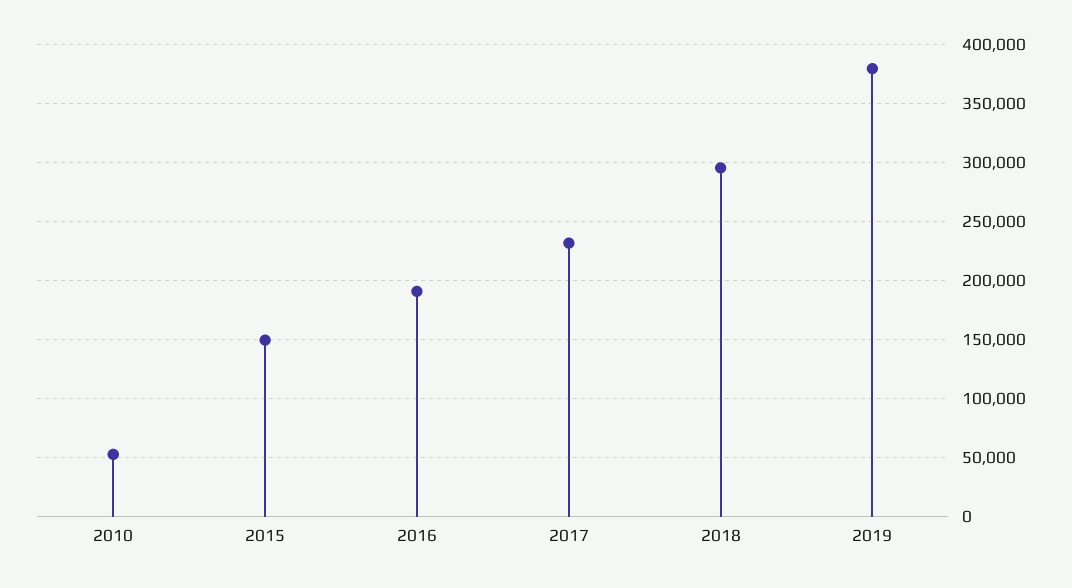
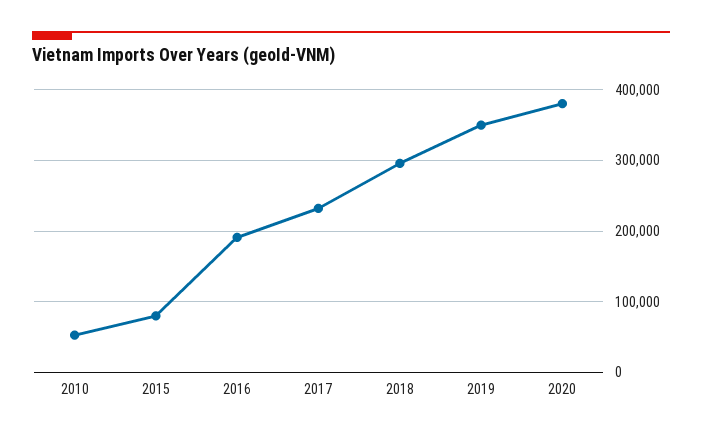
2015: 150000 -> 80000
2019: 380000 -> 350000
2020: none -> 380000

